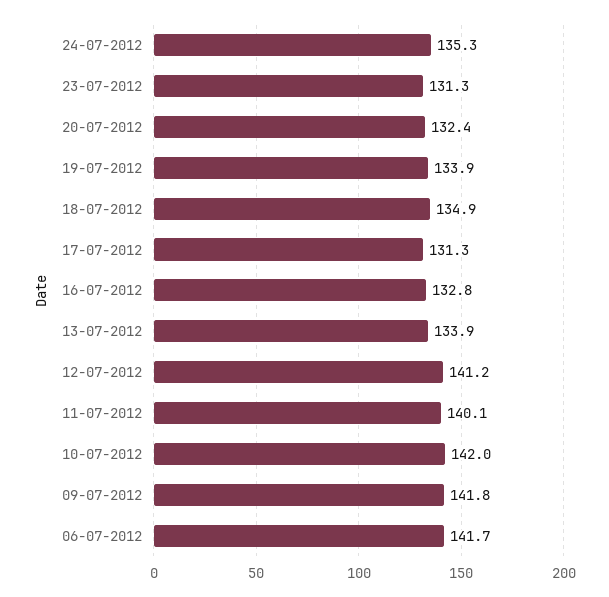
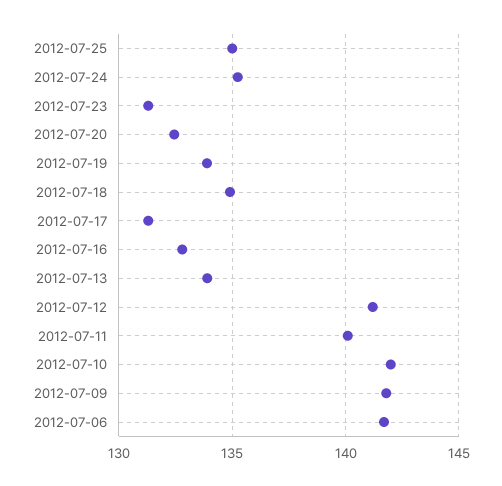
2012-07-25: none -> 135

